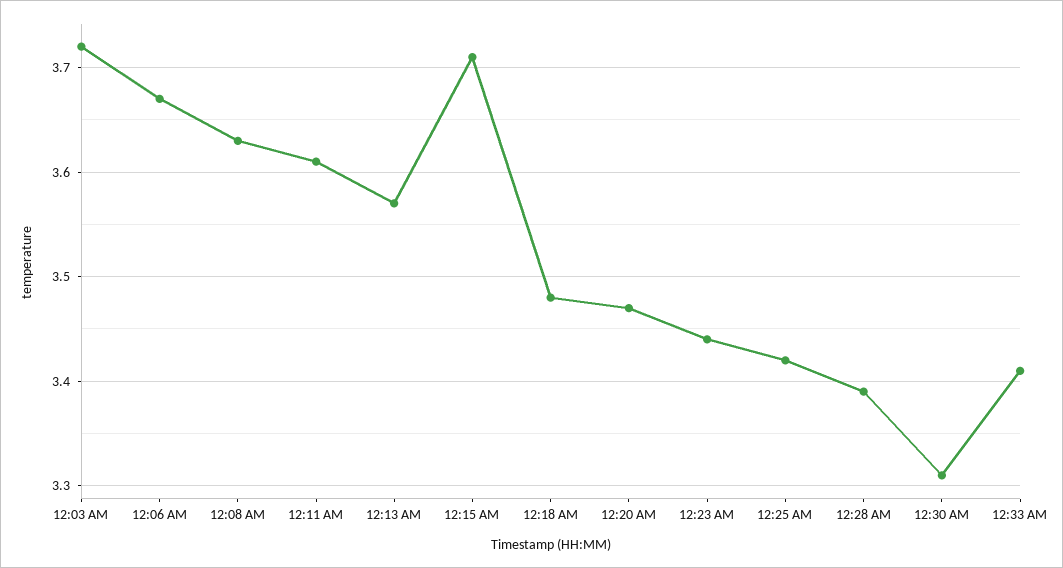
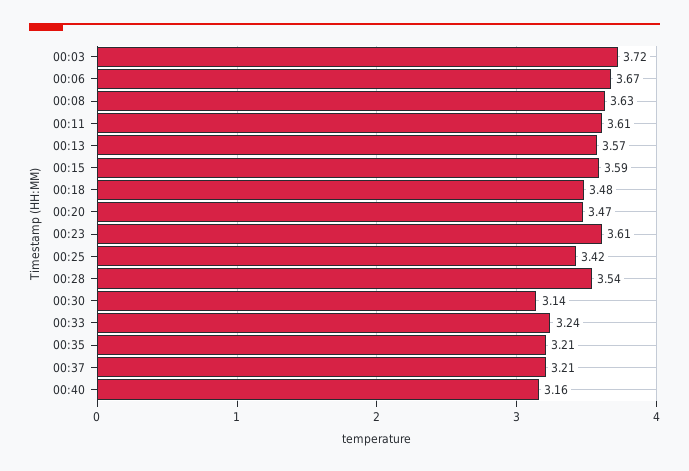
12:15 AM: 3.71 -> 3.59
12:23 AM: 3.44 -> 3.61
12:28 AM: 3.39 -> 3.54
12:30 AM: 3.31 -> 3.14
12:33 AM: 3.41 -> 3.24
00:35: none -> 3.21
00:37: none -> 3.21
00:40: none -> 3.16

